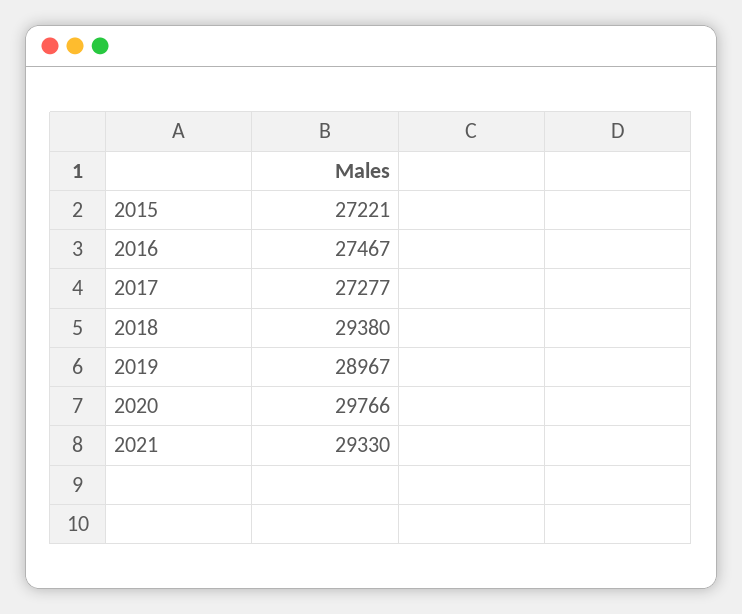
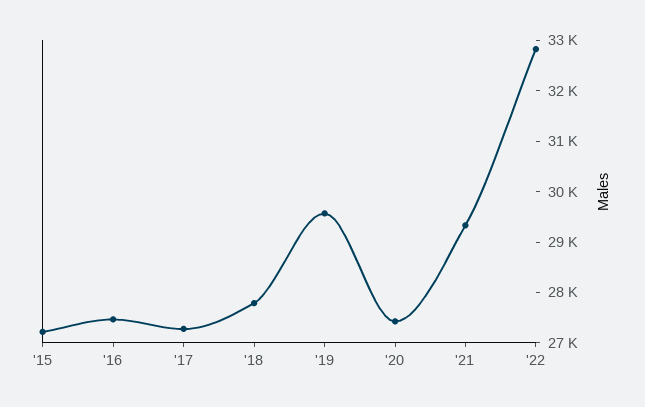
2018: 29380 -> 27800
2019: 28967 -> 29600
2020: 29766 -> 27400
'22: none -> 32800

